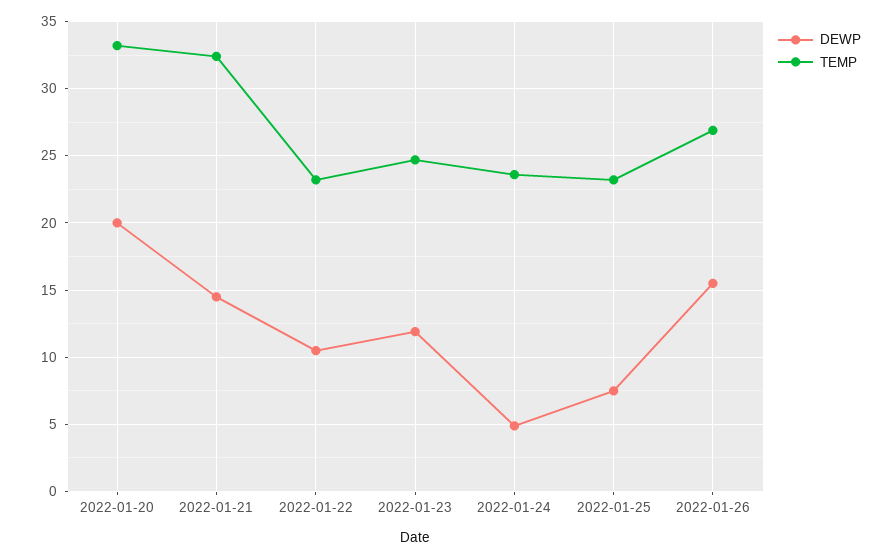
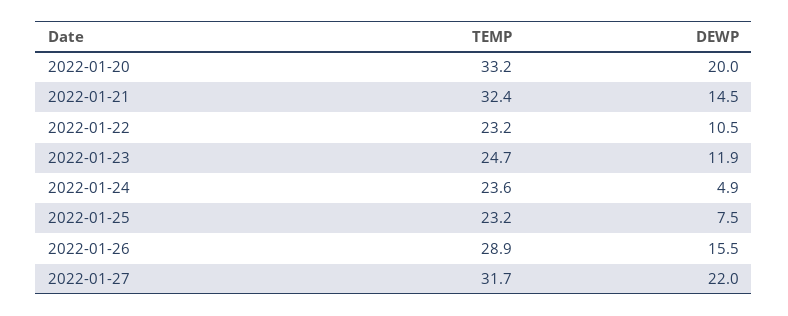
TEMP, 2022-01-26: 27 -> 28.9
TEMP, 2022-01-27: none -> 31.7
DEWP, 2022-01-27: none -> 22

